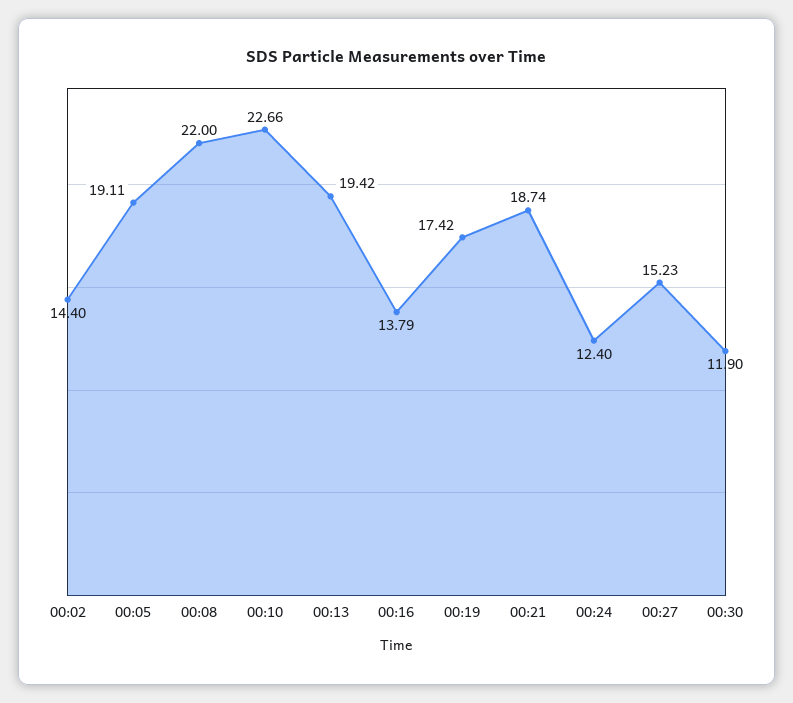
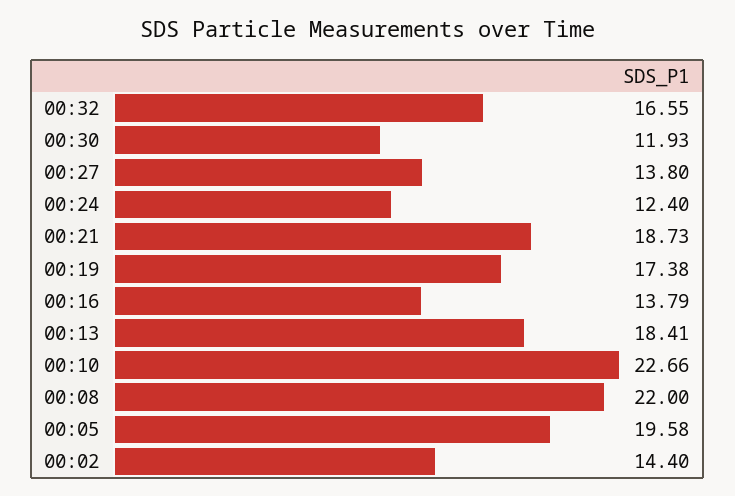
00:05: 19.11 -> 19.58
00:13: 19.42 -> 18.41
00:19: 17.42 -> 17.38
00:21: 18.74 -> 18.73
00:27: 15.23 -> 13.8
00:30: 11.9 -> 11.93
00:32: none -> 16.55

